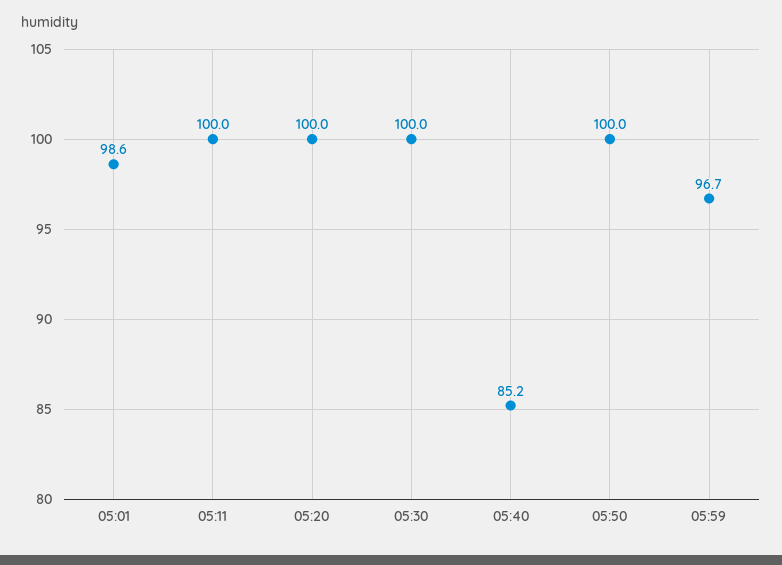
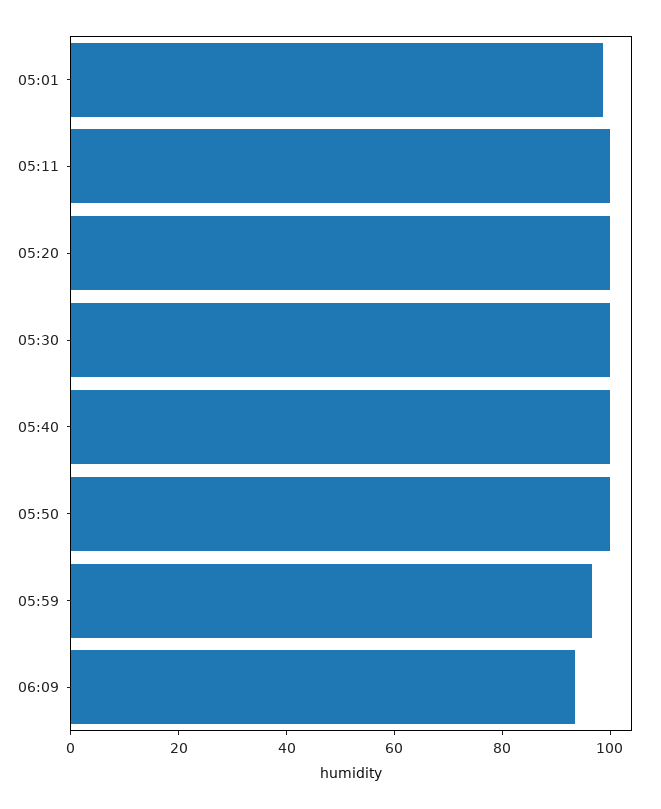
05:40: 85.2 -> 100
06:09: none -> 95

